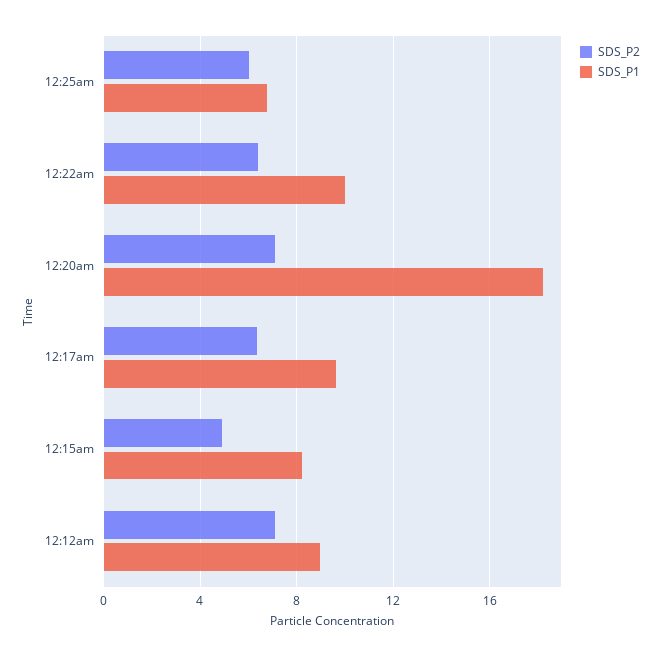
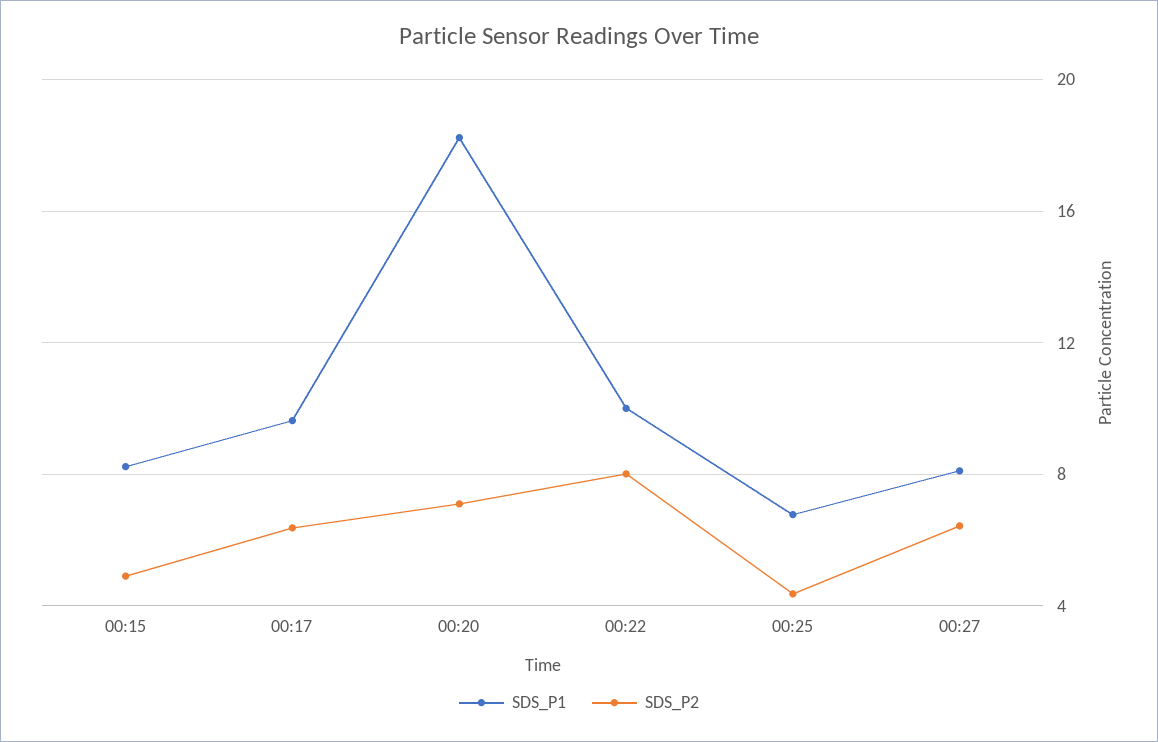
SDS_P2, 12:25am: 6 -> 4.5
SDS_P2, 12:22am: 6.5 -> 8
SDS_P2, 12:12am: 7 -> none
SDS_P1, 12:12am: 9 -> none
SDS_P1, 00:27: none -> 8
SDS_P2, 00:27: none -> 6.5

